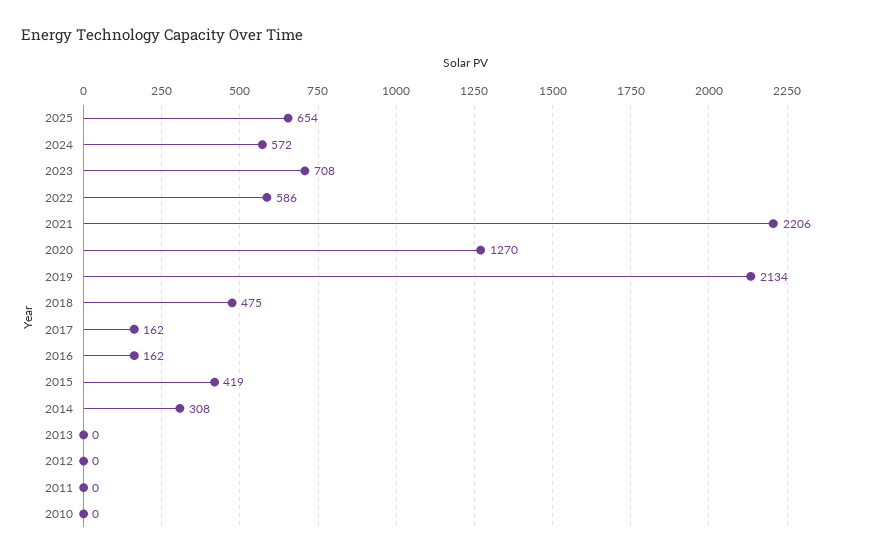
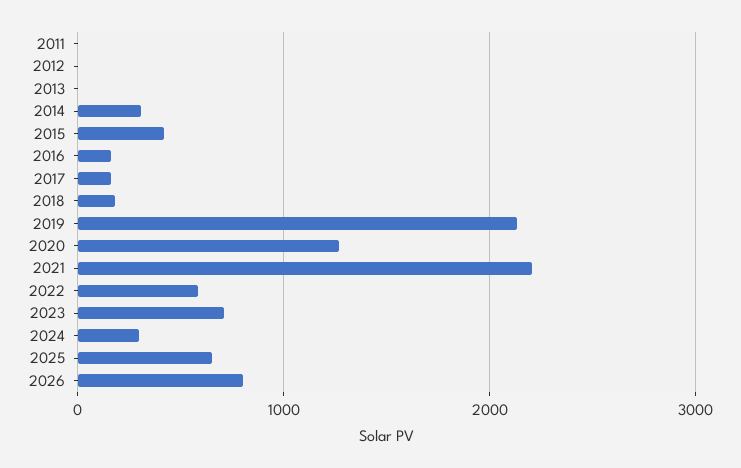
2024: 572 -> 300
2018: 475 -> 200
2010: 0 -> none
2026: none -> 800

